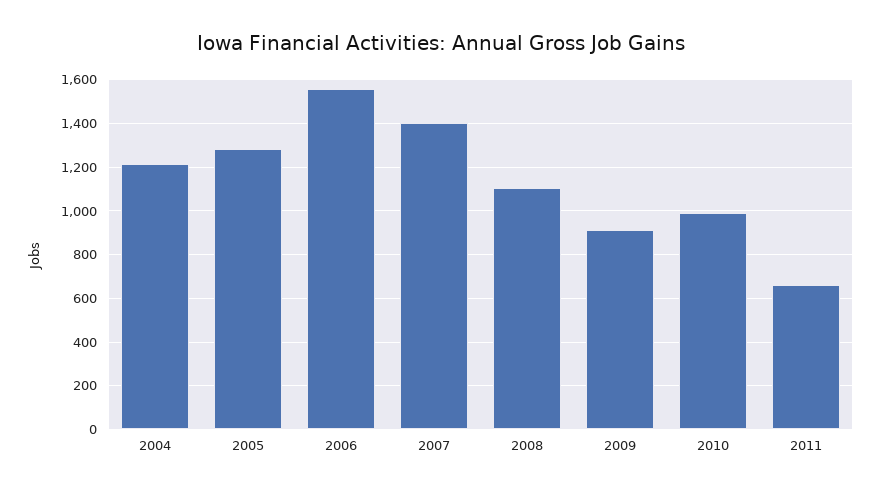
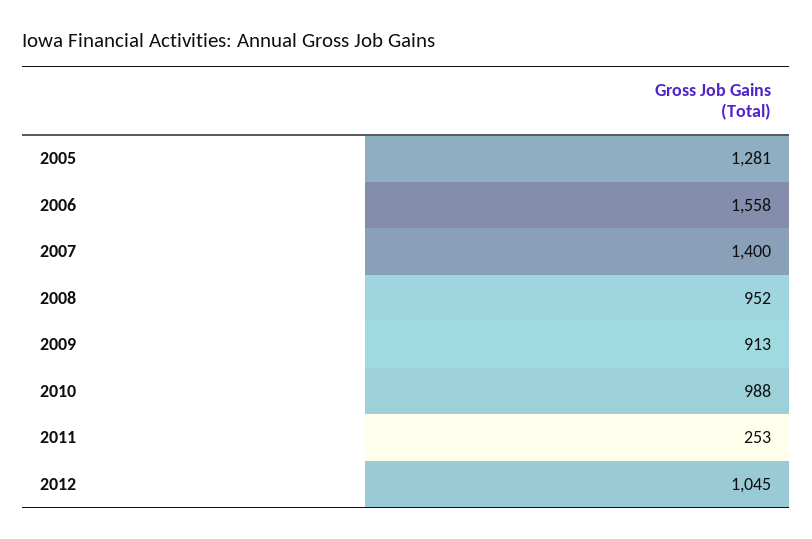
2004: 1200 -> none
2008: 1100 -> 952
2011: 650 -> 253
2012: none -> 1045

